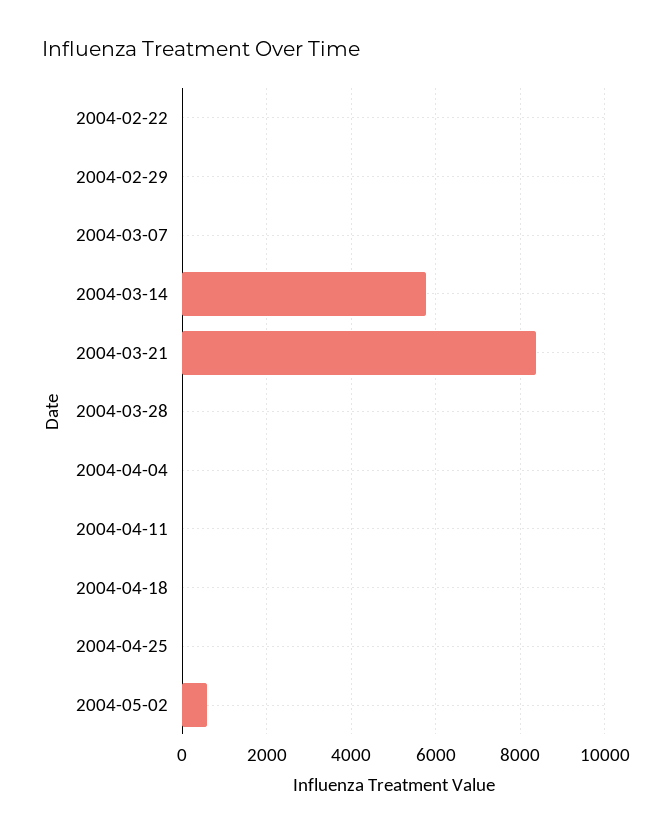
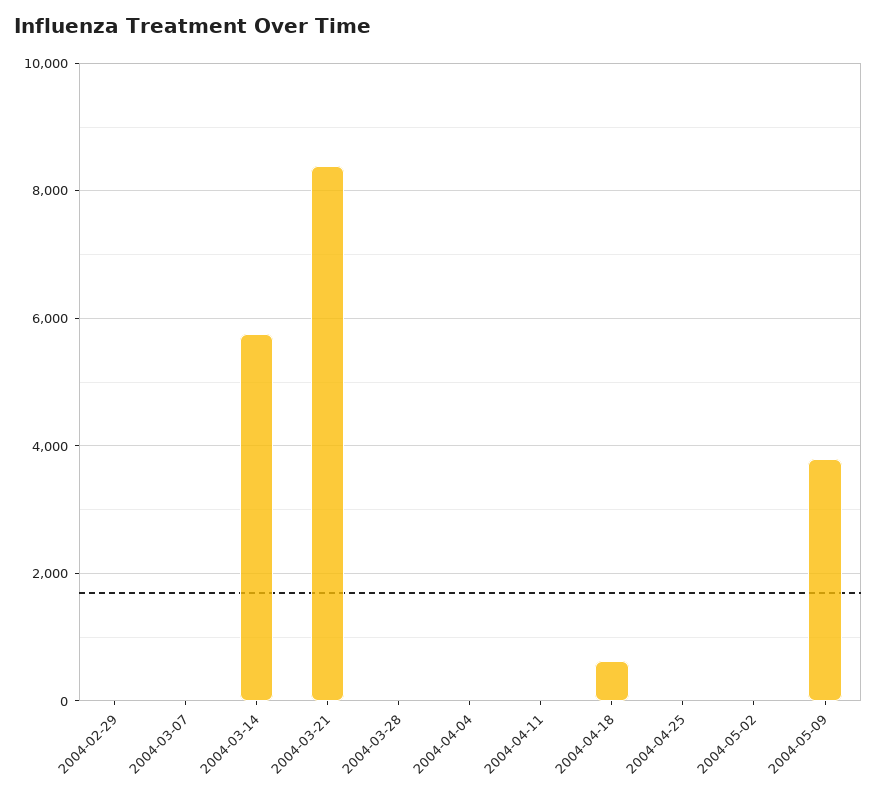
2004-02-22: 0 -> none
2004-04-18: 0 -> 600
2004-05-02: 600 -> 0
2004-05-09: none -> 3800

